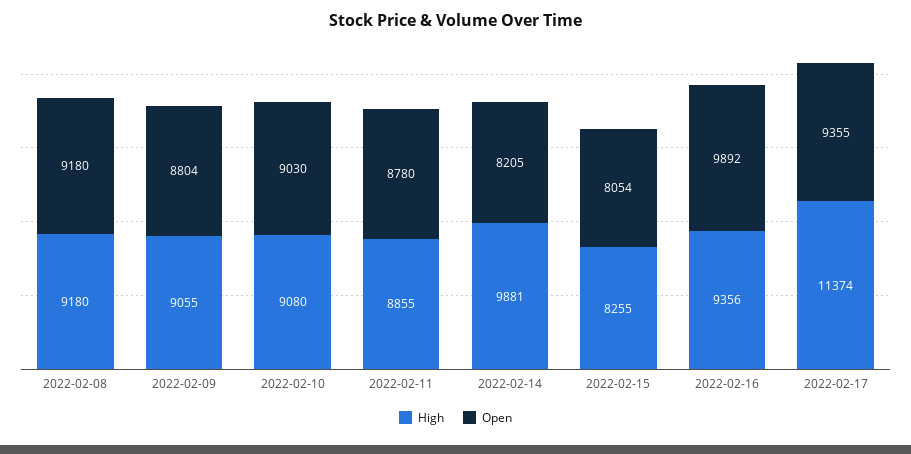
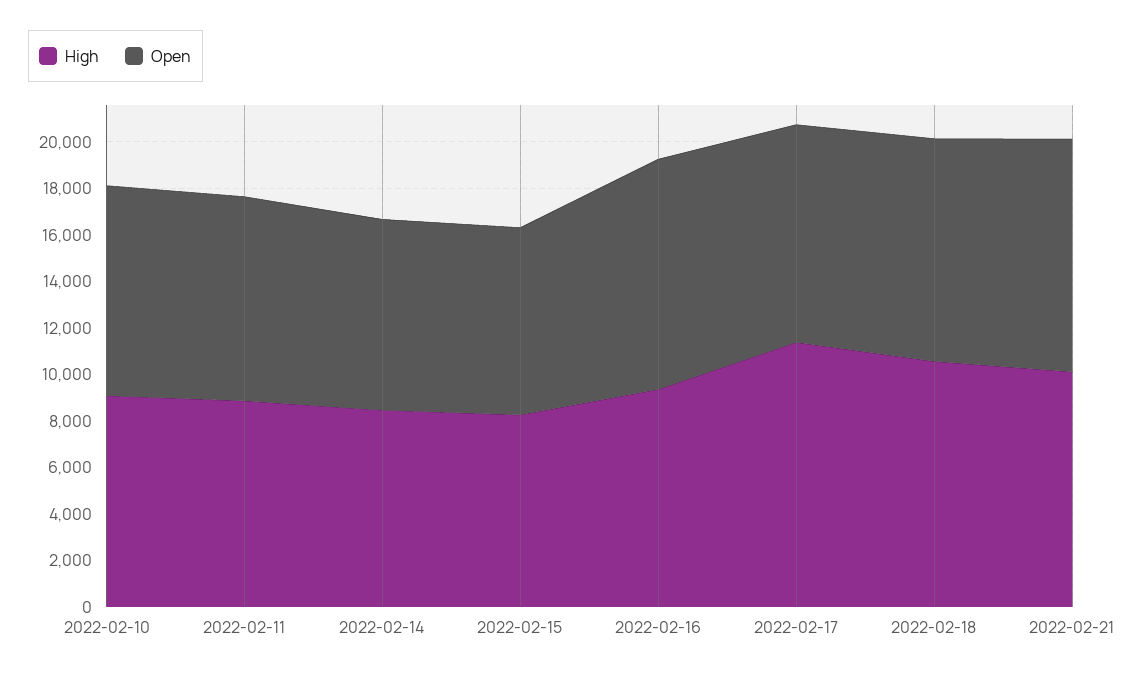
High, 2022-02-08: 9180 -> none
Open, 2022-02-08: 9180 -> none
High, 2022-02-09: 9055 -> none
Open, 2022-02-09: 8804 -> none
High, 2022-02-14: 9881 -> 8500
High, 2022-02-18: none -> 10500
Open, 2022-02-18: none -> 9500
High, 2022-02-21: none -> 10000
Open, 2022-02-21: none -> 10000

